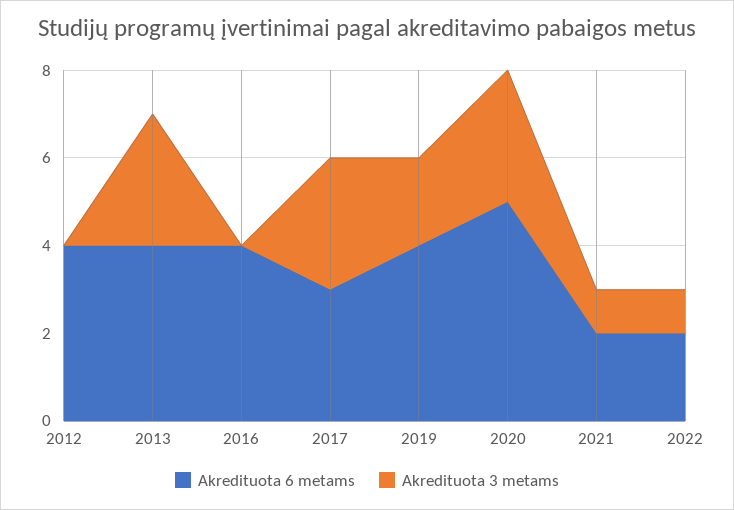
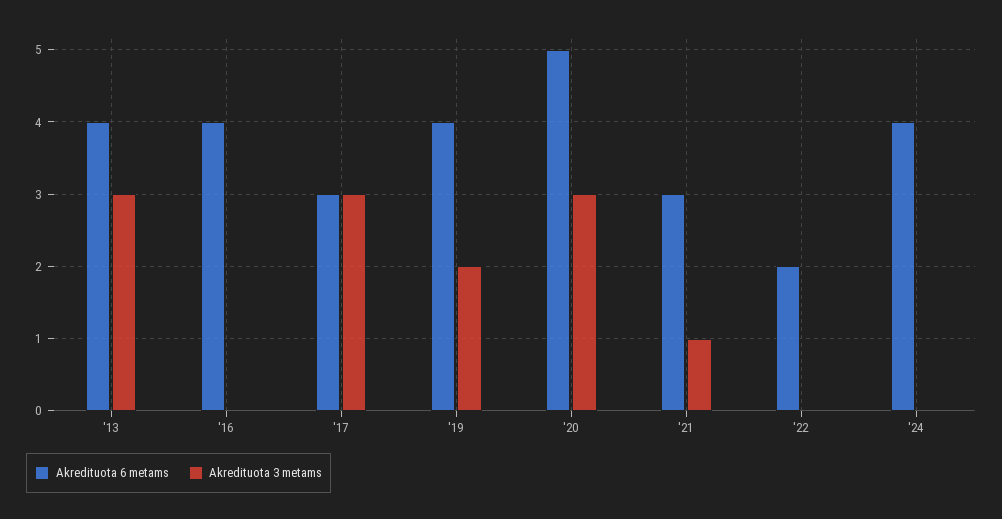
Akredituota 6 metams, 2012: 4 -> none
Akredituota 3 metams, 2012: 0 -> none
Akredituota 6 metams, 2021: 2 -> 3
Akredituota 3 metams, 2022: 1 -> 0
Akredituota 6 metams, '24: none -> 4
Akredituota 3 metams, '24: none -> 0

